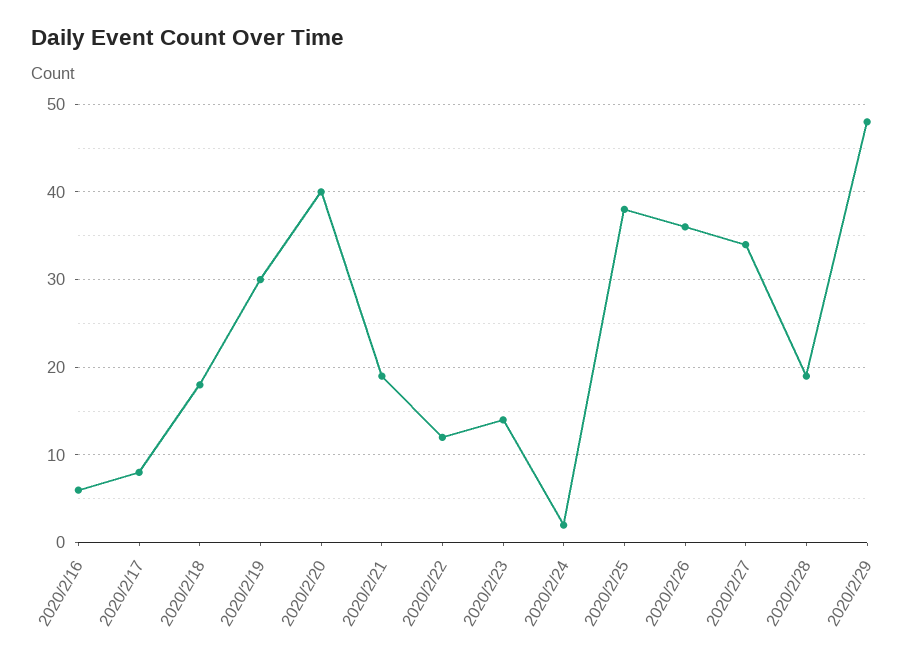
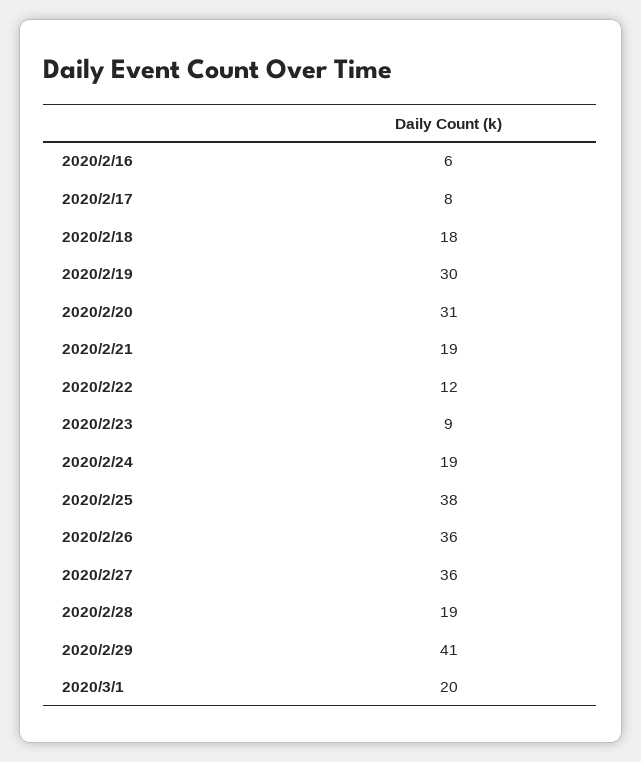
2020/2/20: 40 -> 31
2020/2/23: 14 -> 9
2020/2/24: 2 -> 19
2020/2/27: 34 -> 36
2020/2/29: 48 -> 41
2020/3/1: none -> 20

